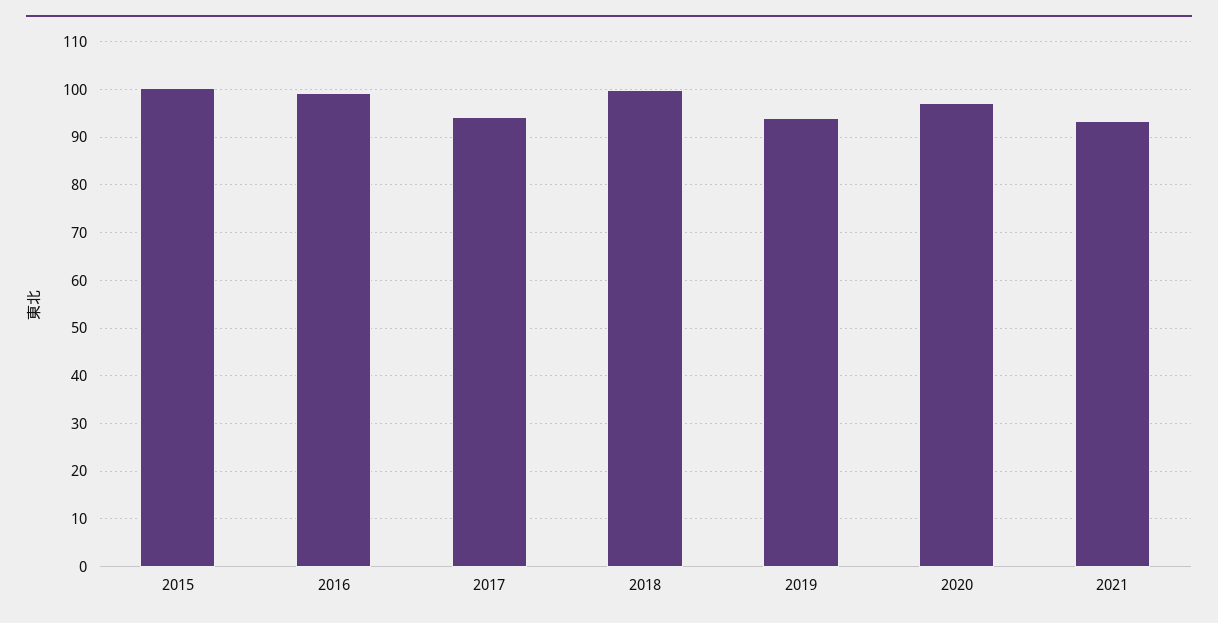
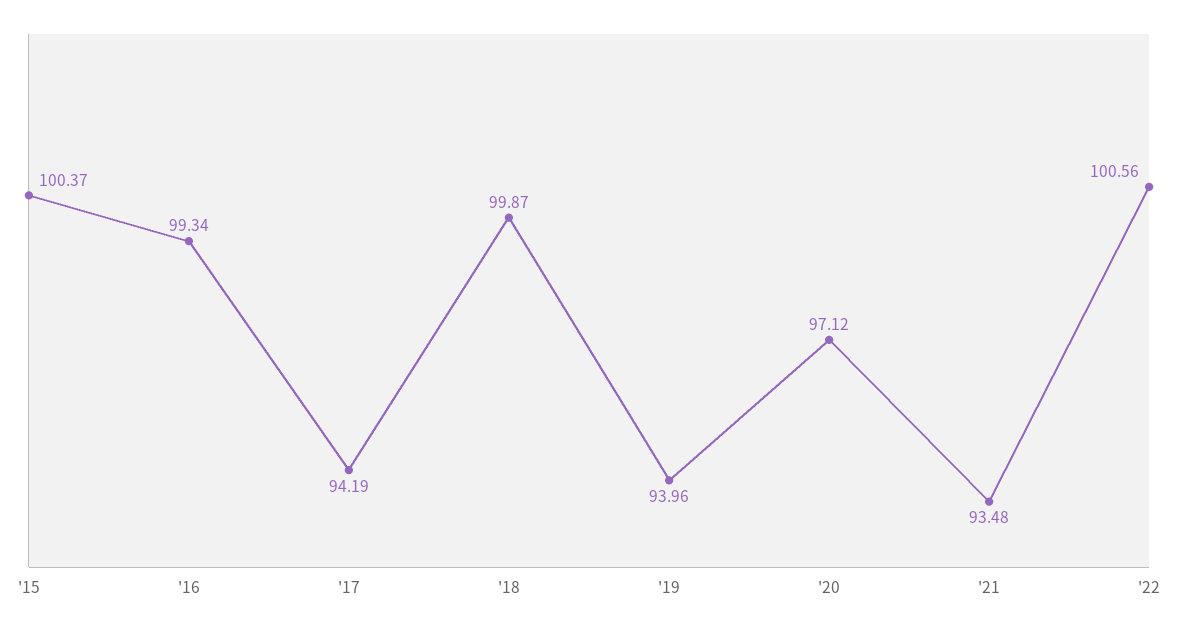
'22: none -> 100.56

